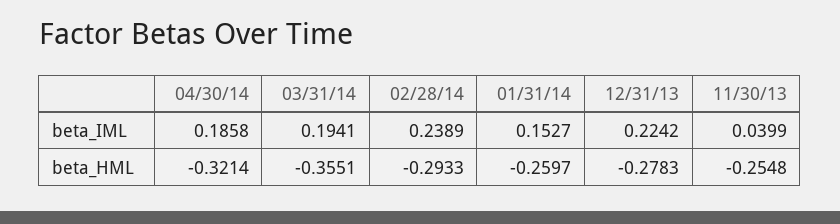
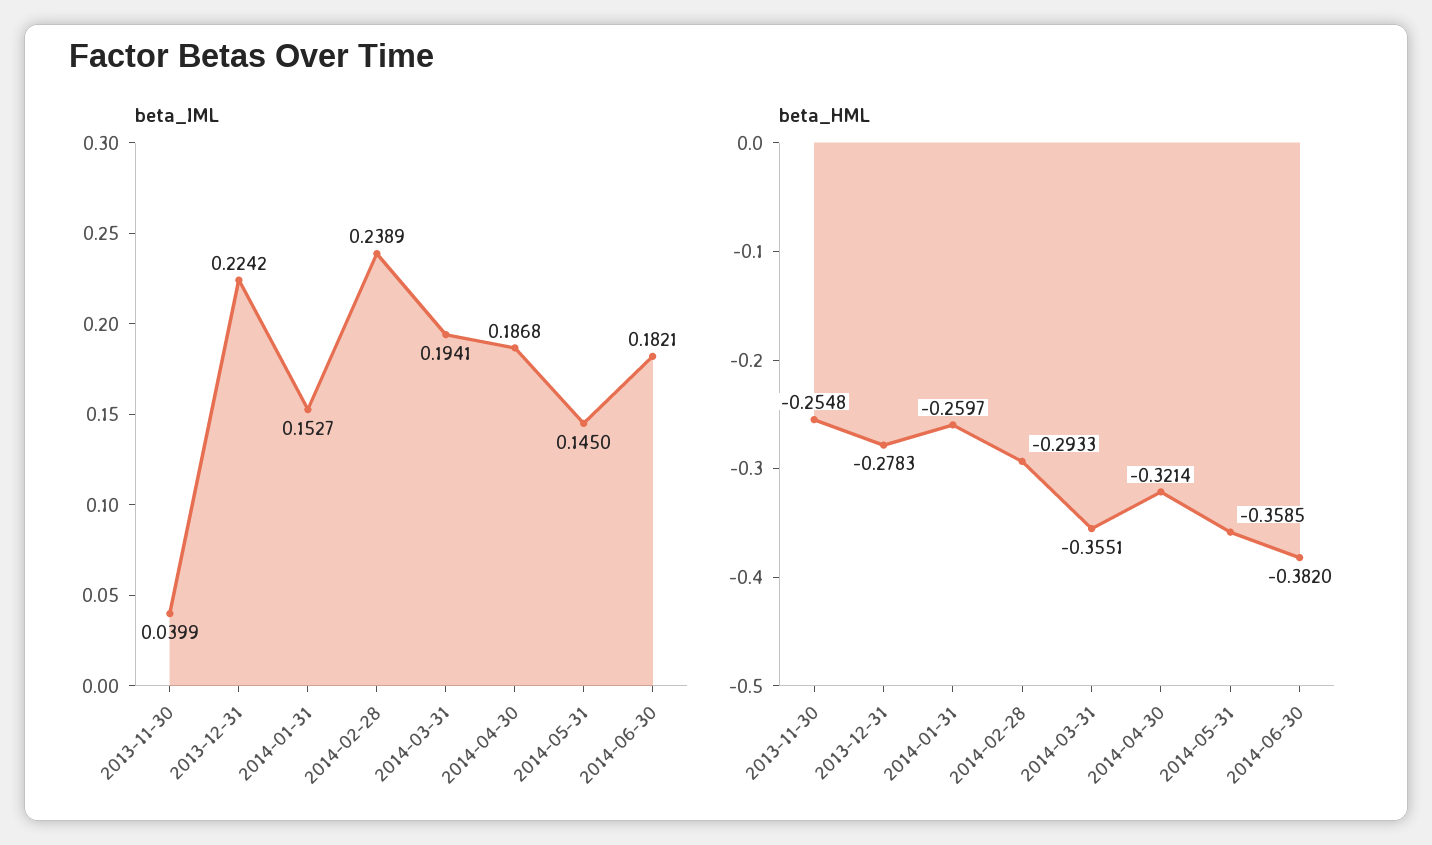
beta_IML, 04/30/14: 0.1858 -> 0.1868
beta_IML, 2014-05-31: none -> 0.145
beta_IML, 2014-06-30: none -> 0.1821
beta_HML, 2014-05-31: none -> -0.3585
beta_HML, 2014-06-30: none -> -0.382

